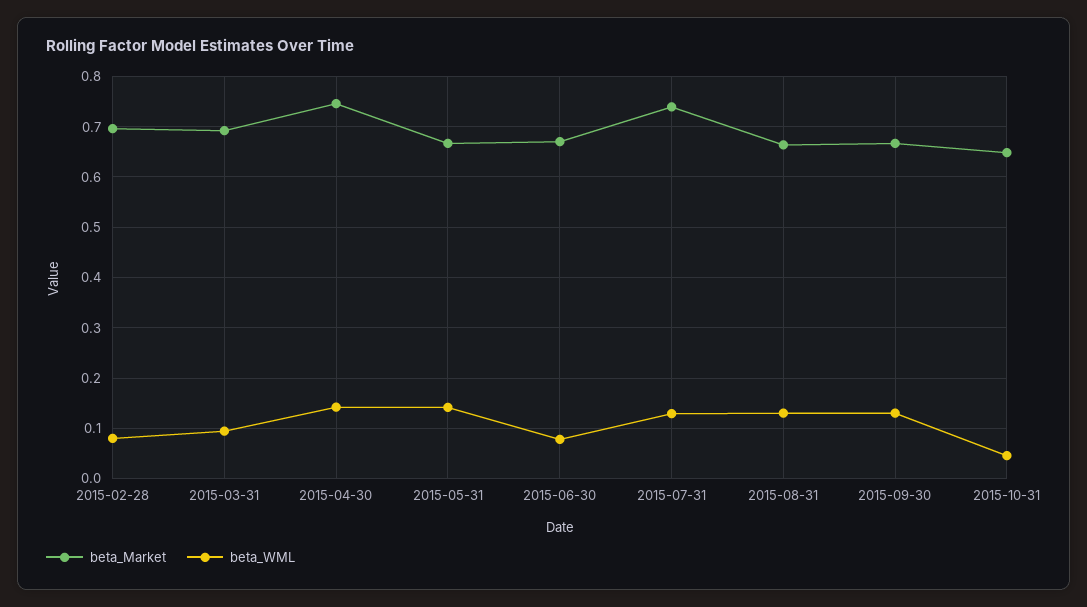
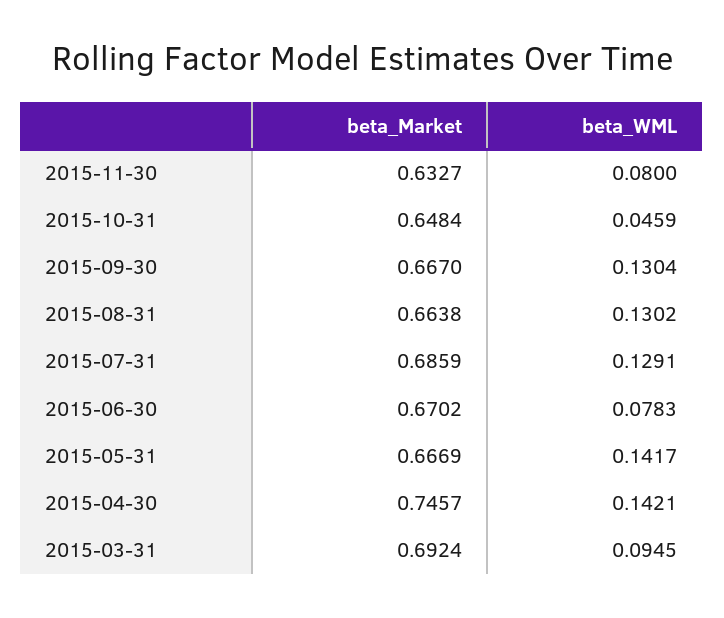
beta_Market, 2015-02-28: 0.7 -> none
beta_WML, 2015-02-28: 0.08 -> none
beta_Market, 2015-07-31: 0.74 -> 0.6859
beta_Market, 2015-11-30: none -> 0.6327
beta_WML, 2015-11-30: none -> 0.08

